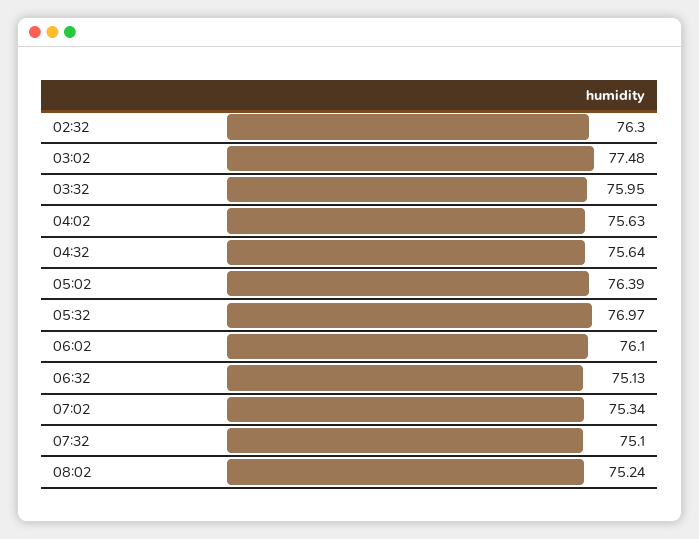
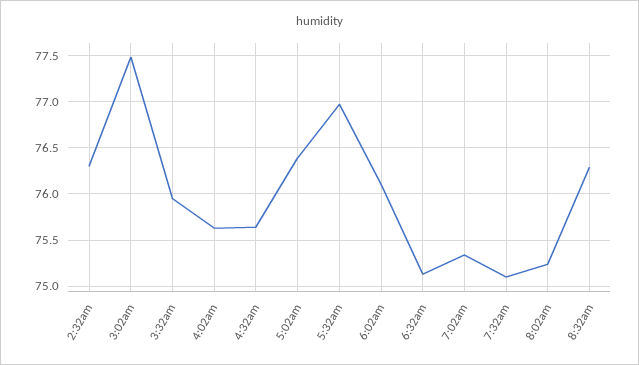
8:32am: none -> 76.3

